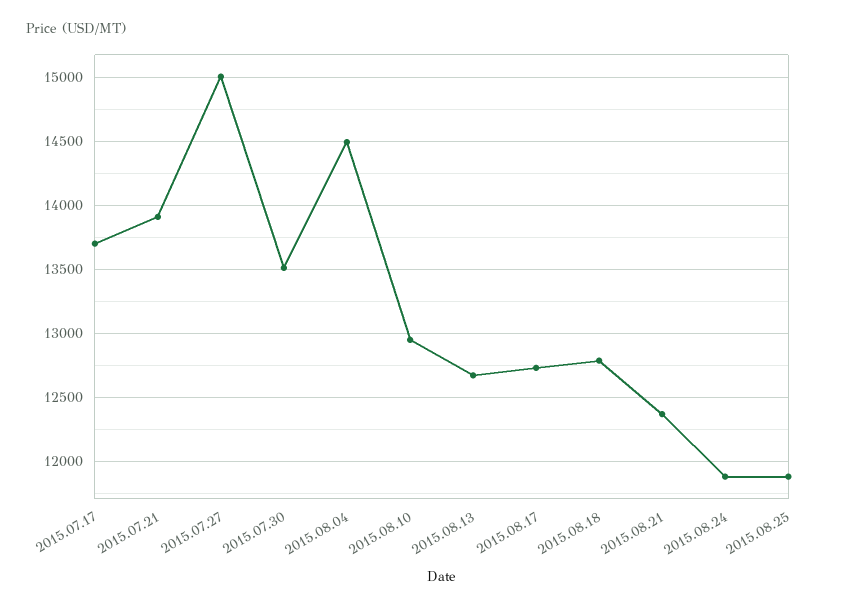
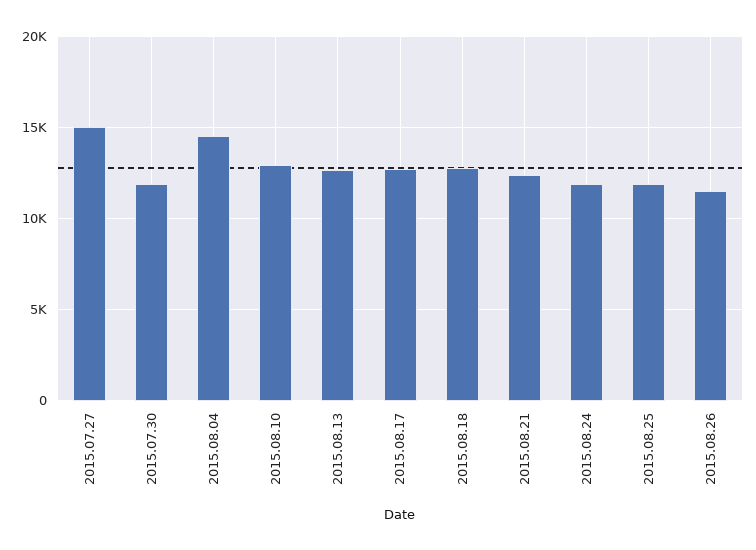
2015.07.17: 13700 -> none
2015.07.21: 13900 -> none
2015.07.30: 13500 -> 12000
2015.08.26: none -> 11500

